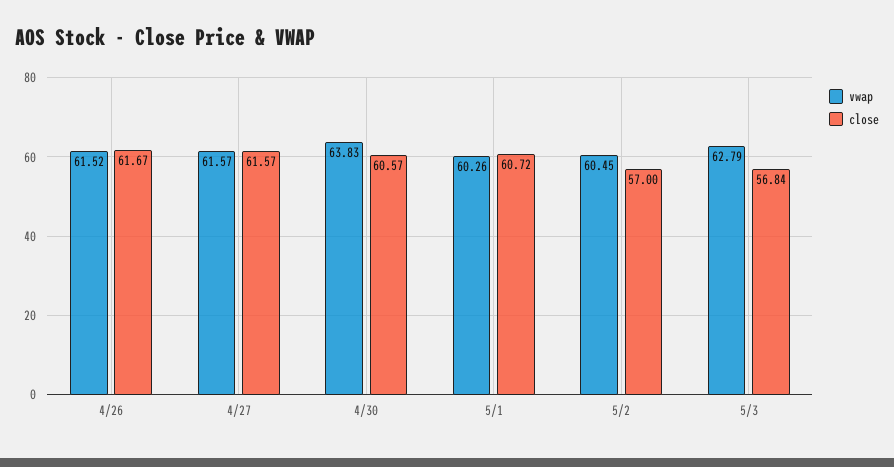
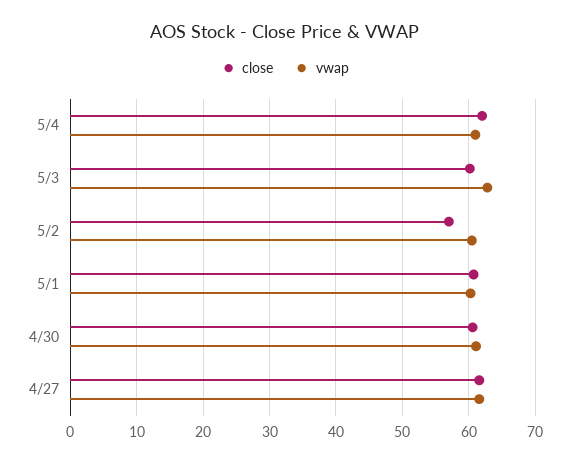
vwap, 4/26: 61.52 -> none
close, 4/26: 61.67 -> none
vwap, 4/30: 63.83 -> 61
close, 5/3: 56.84 -> 60
close, 5/4: none -> 62
vwap, 5/4: none -> 61

